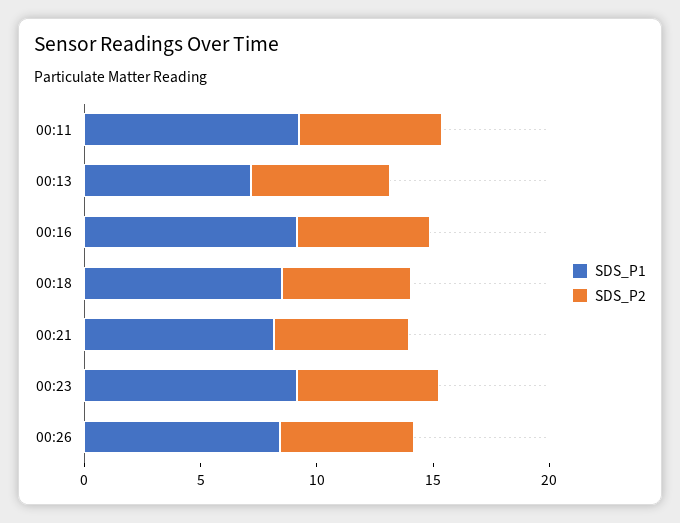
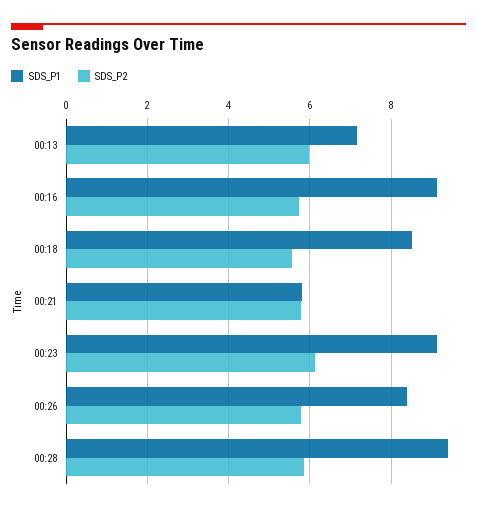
SDS_P1, 00:11: 9 -> none
SDS_P2, 00:11: 6 -> none
SDS_P1, 00:21: 8 -> 5.8
SDS_P1, 00:28: none -> 9.4
SDS_P2, 00:28: none -> 5.8

